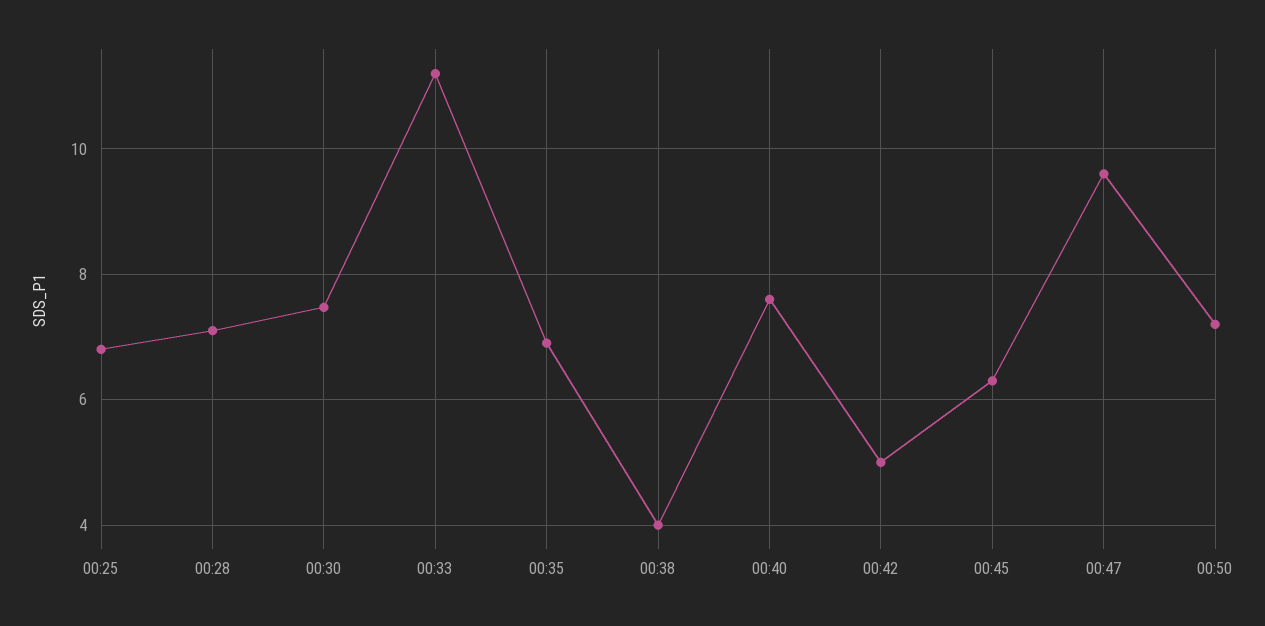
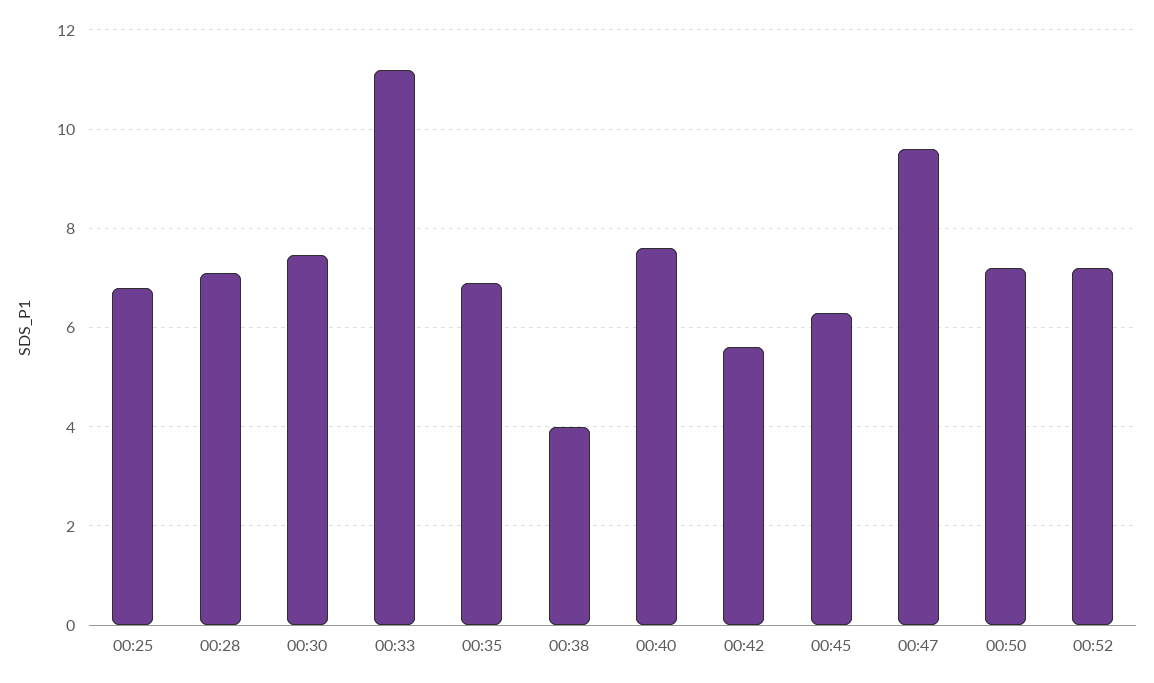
00:42: 5 -> 5.6
00:52: none -> 7.2

